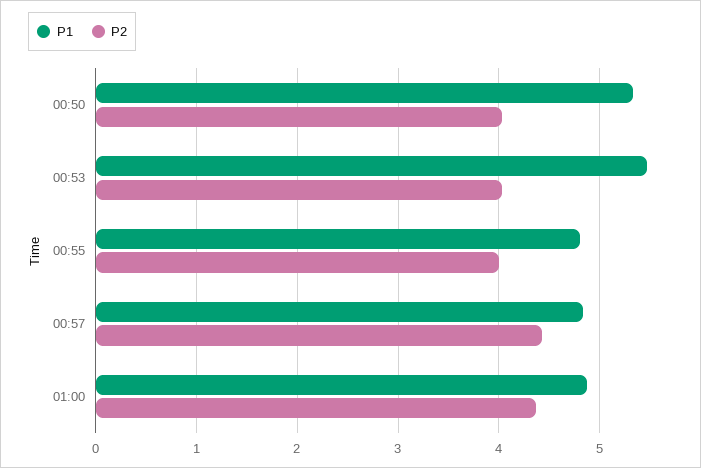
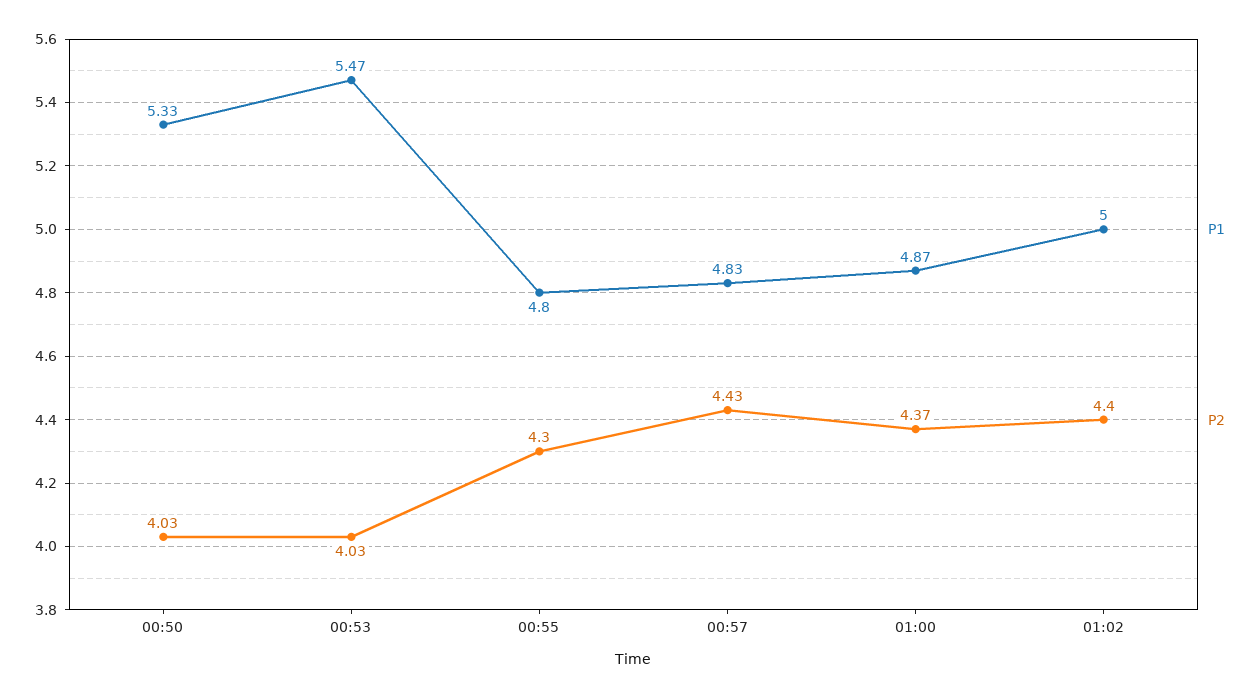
P2, 00:55: 4 -> 4.3
P1, 01:02: none -> 5
P2, 01:02: none -> 4.4

